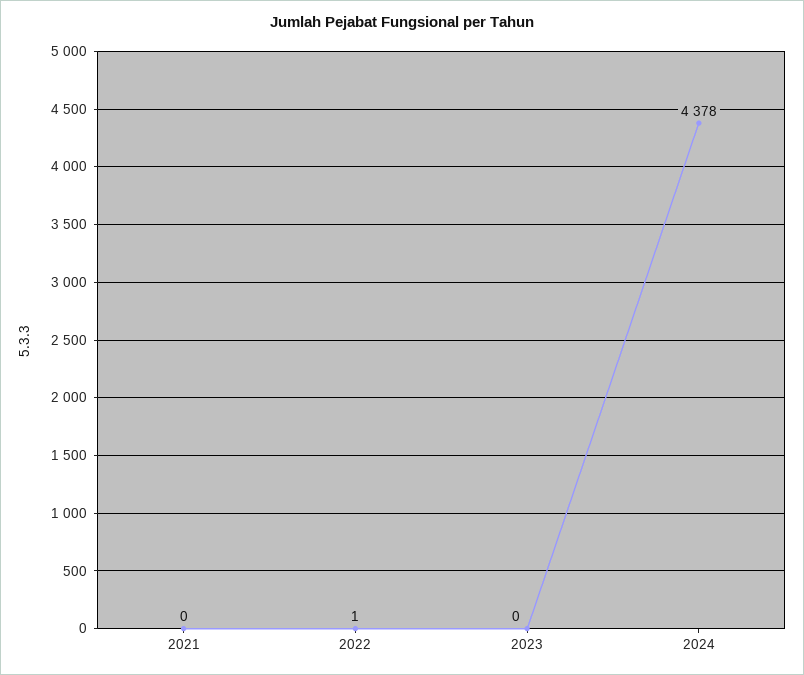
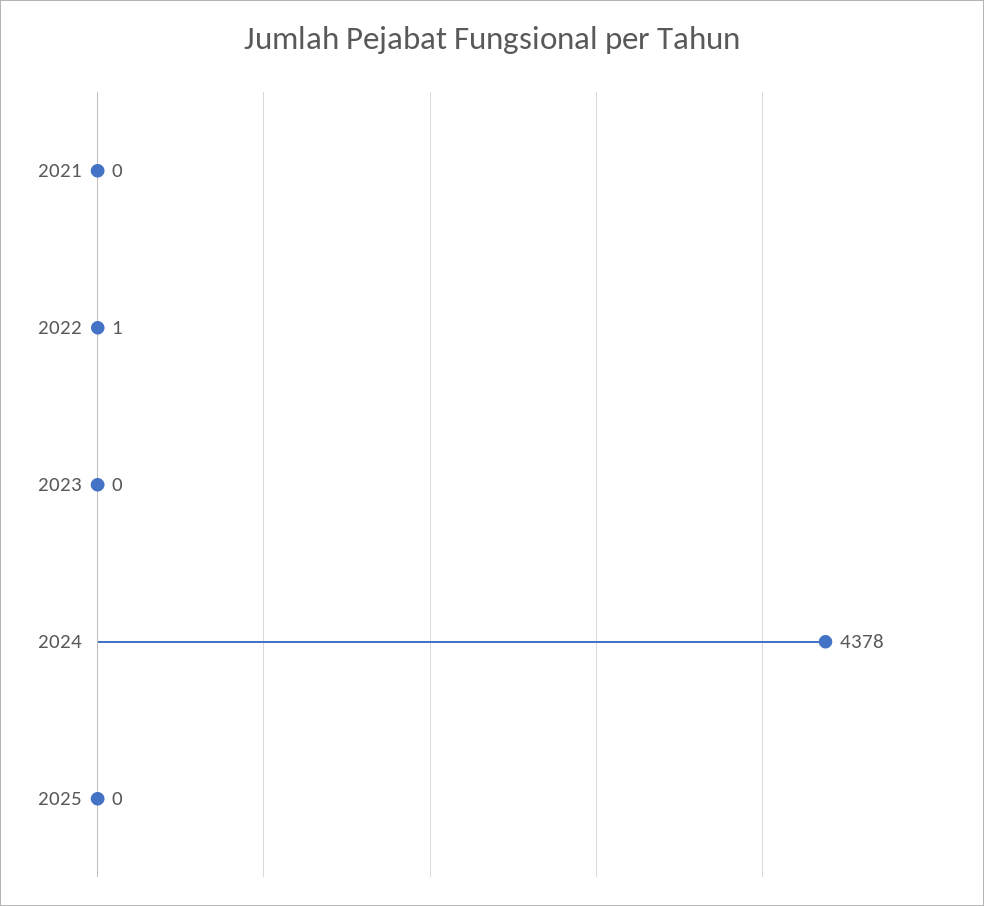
2025: none -> 0

